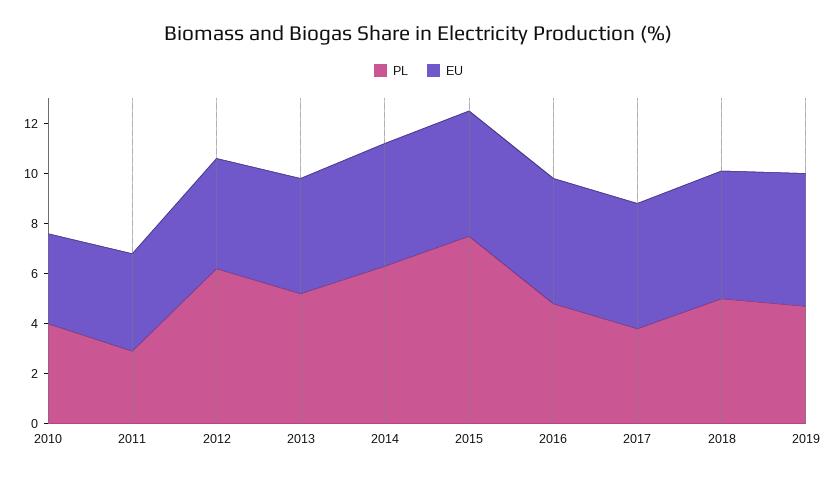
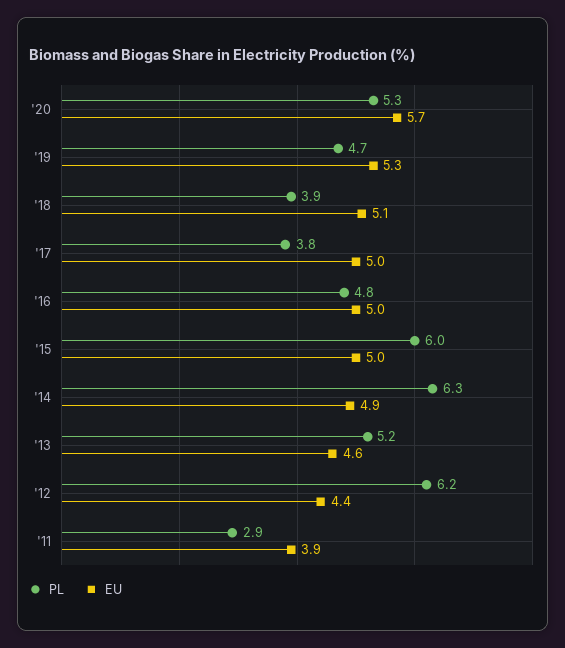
PL, 2010: 4 -> none
EU, 2010: 3.5 -> none
PL, 2015: 7.5 -> 6
PL, 2018: 5 -> 3.9
PL, '20: none -> 5.3
EU, '20: none -> 5.7

